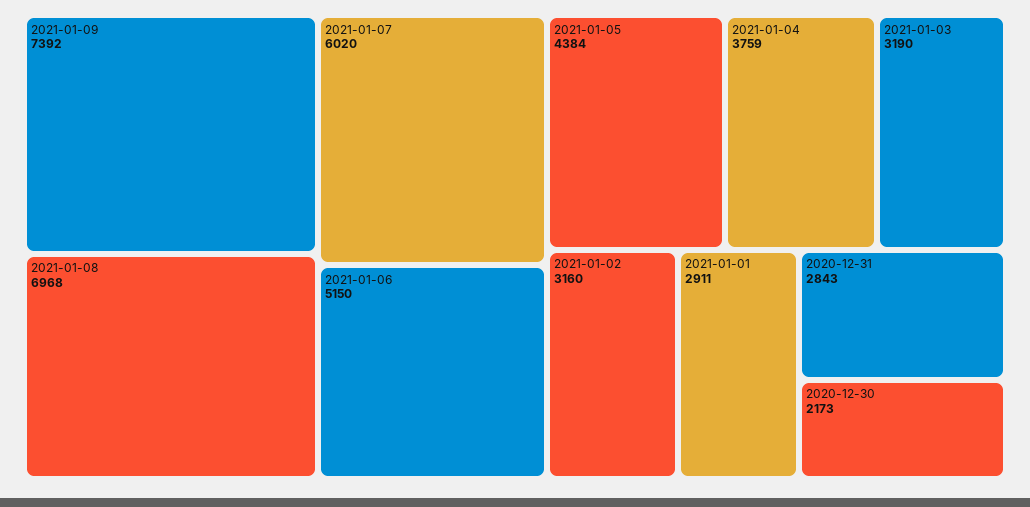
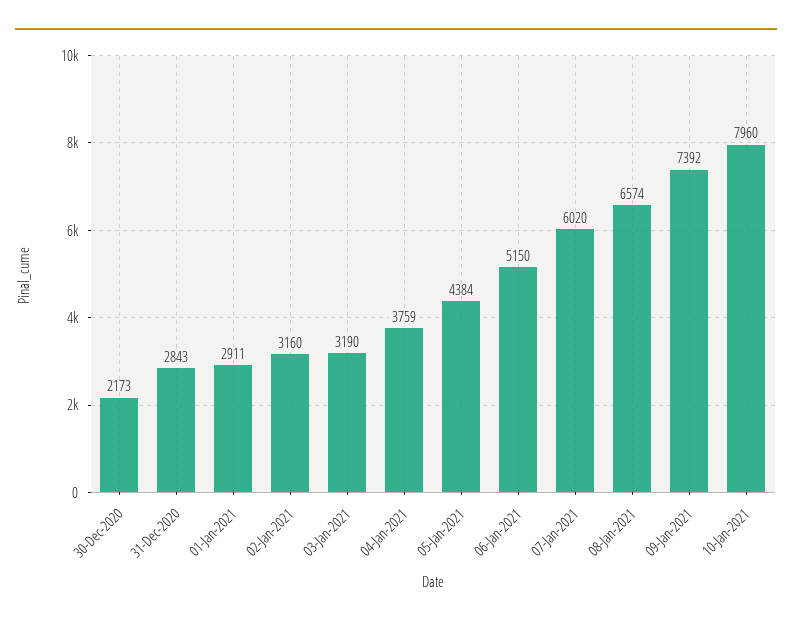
2021-01-08: 6968 -> 6574
10-Jan-2021: none -> 7960

